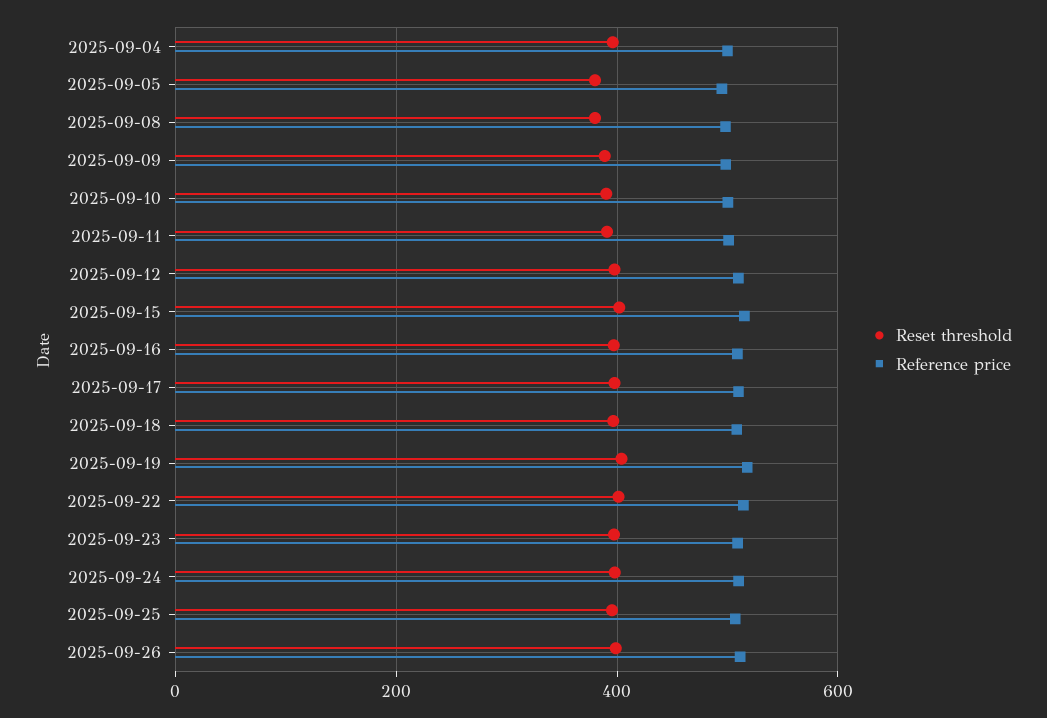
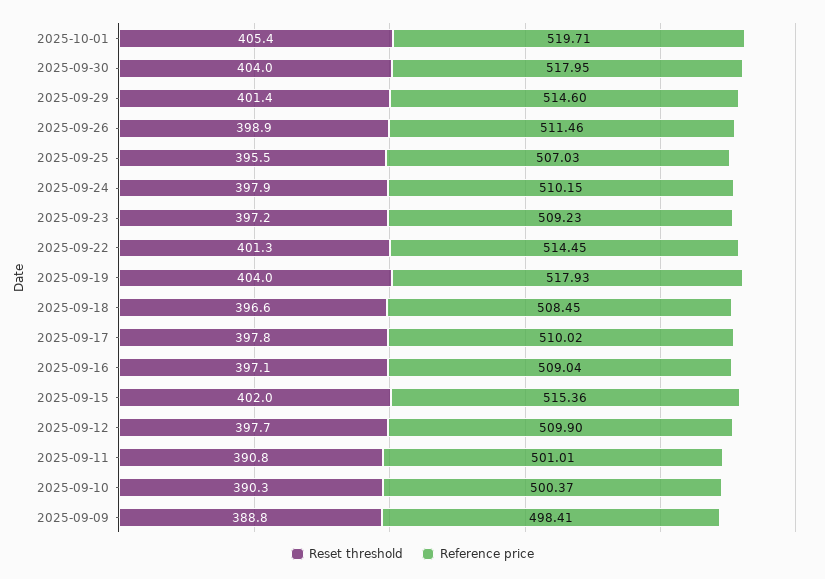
Reset threshold, 2025-09-04: 400 -> none
Reference price, 2025-09-04: 500 -> none
Reset threshold, 2025-09-05: 380 -> none
Reference price, 2025-09-05: 500 -> none
Reset threshold, 2025-09-08: 380 -> none
Reference price, 2025-09-08: 500 -> none
Reset threshold, 2025-10-01: none -> 405.4
Reference price, 2025-10-01: none -> 519.71
Reset threshold, 2025-09-30: none -> 404
Reference price, 2025-09-30: none -> 517.95
Reset threshold, 2025-09-29: none -> 401.4
Reference price, 2025-09-29: none -> 514.6

